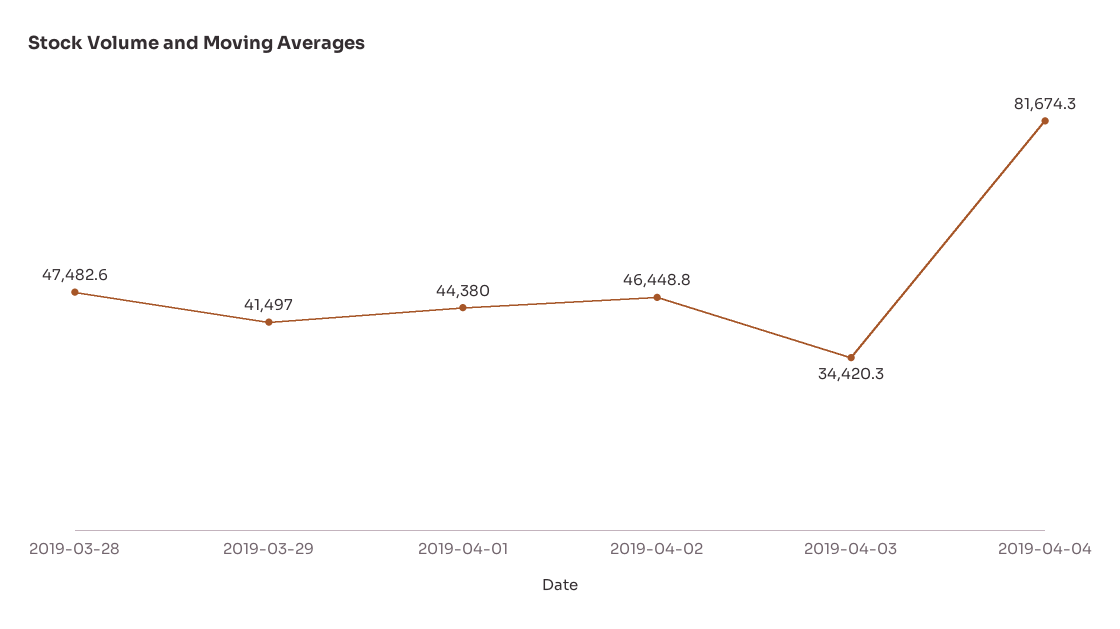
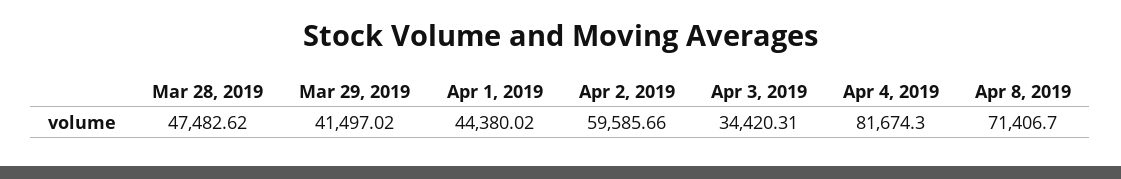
2019-04-02: 46448.8 -> 59585.66
Apr 8, 2019: none -> 71406.7

